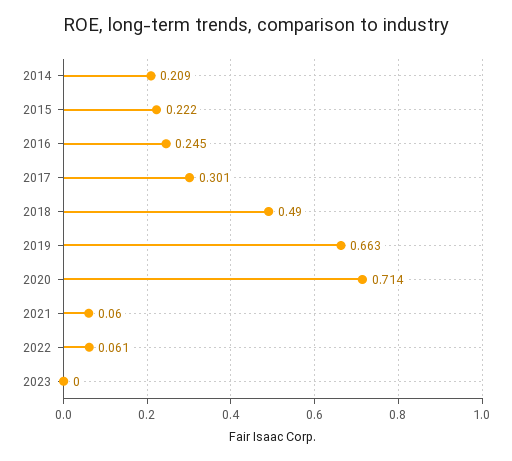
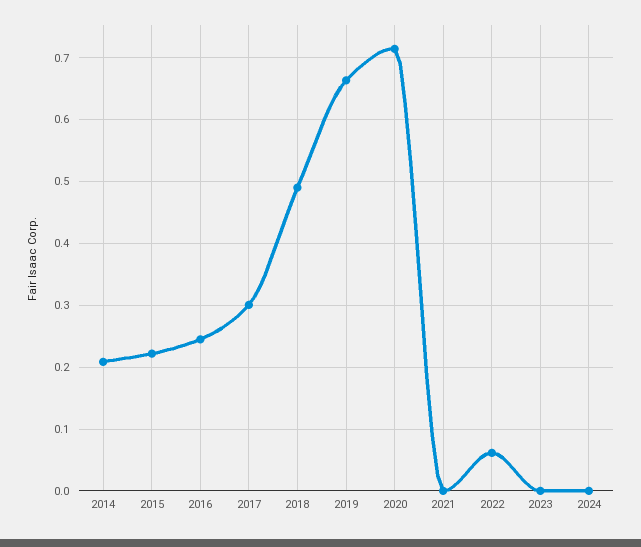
2021: 0.06 -> 0
2024: none -> 0

